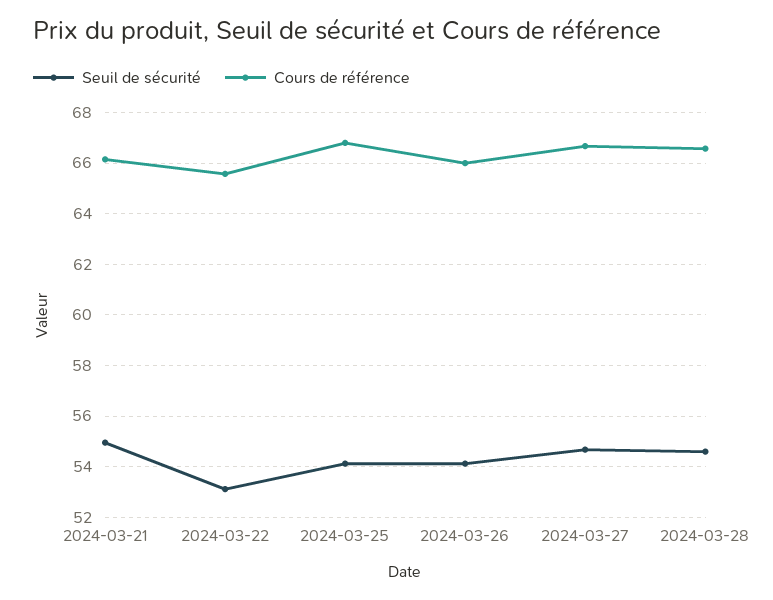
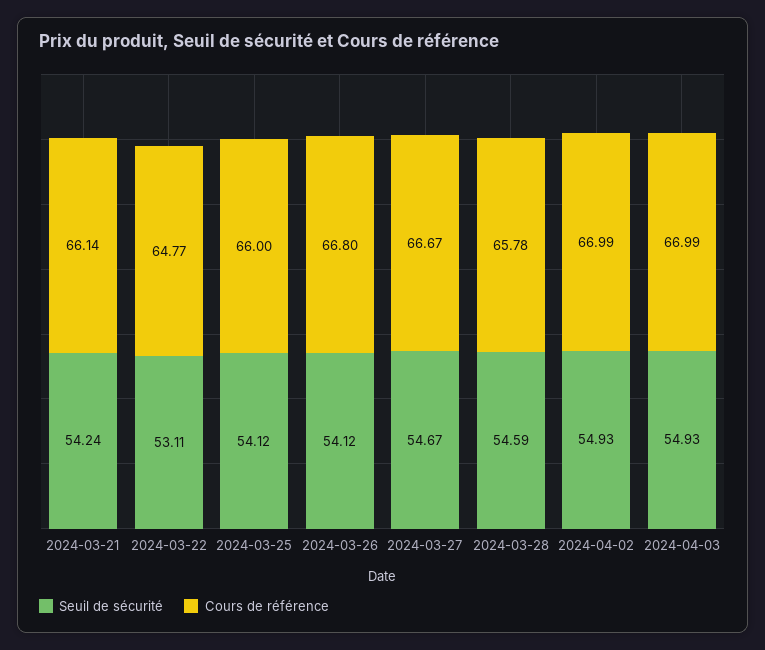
Seuil de sécurité, 2024-03-21: 55 -> 54.24
Cours de référence, 2024-03-22: 65.5 -> 64.77
Cours de référence, 2024-03-25: 66.75 -> 66
Cours de référence, 2024-03-26: 66 -> 66.8
Cours de référence, 2024-03-28: 66.5 -> 65.78
Seuil de sécurité, 2024-04-02: none -> 54.93
Cours de référence, 2024-04-02: none -> 66.99
Seuil de sécurité, 2024-04-03: none -> 54.93
Cours de référence, 2024-04-03: none -> 66.99

